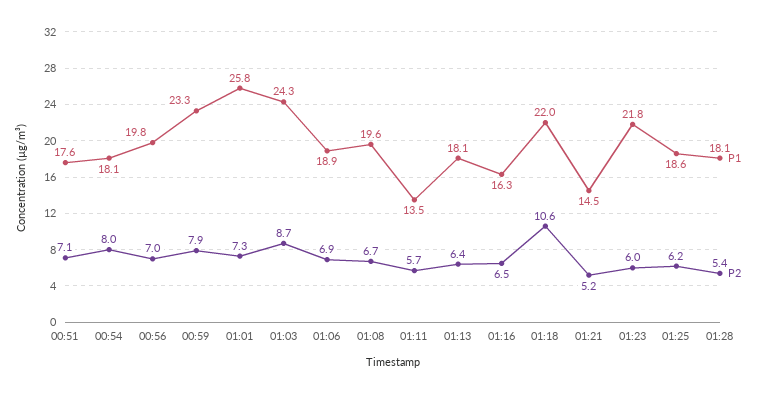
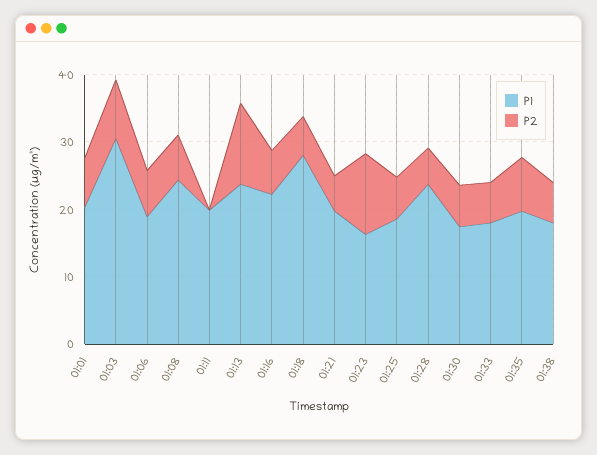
P1, 00:51: 17.6 -> none
P2, 00:51: 7.1 -> none
P1, 00:54: 18.1 -> none
P2, 00:54: 8 -> none
P1, 00:56: 19.8 -> none
P2, 00:56: 7 -> none
P1, 00:59: 23.3 -> none
P2, 00:59: 7.9 -> none
P1, 01:01: 25.8 -> 20
P1, 01:03: 24.3 -> 30
P1, 01:08: 19.6 -> 24
P1, 01:11: 13.5 -> 20
P2, 01:11: 5.7 -> 0
P1, 01:13: 18.1 -> 24
P2, 01:13: 6.4 -> 12
P1, 01:16: 16.3 -> 22
P1, 01:18: 22 -> 28
P2, 01:18: 10.6 -> 6
P1, 01:21: 14.5 -> 20
P1, 01:23: 21.8 -> 16
P2, 01:23: 6 -> 12
P1, 01:28: 18.1 -> 24
P1, 01:30: none -> 18
P2, 01:30: none -> 6
P1, 01:33: none -> 18
P2, 01:33: none -> 6
P1, 01:35: none -> 20
P2, 01:35: none -> 8
P1, 01:38: none -> 18
P2, 01:38: none -> 6

